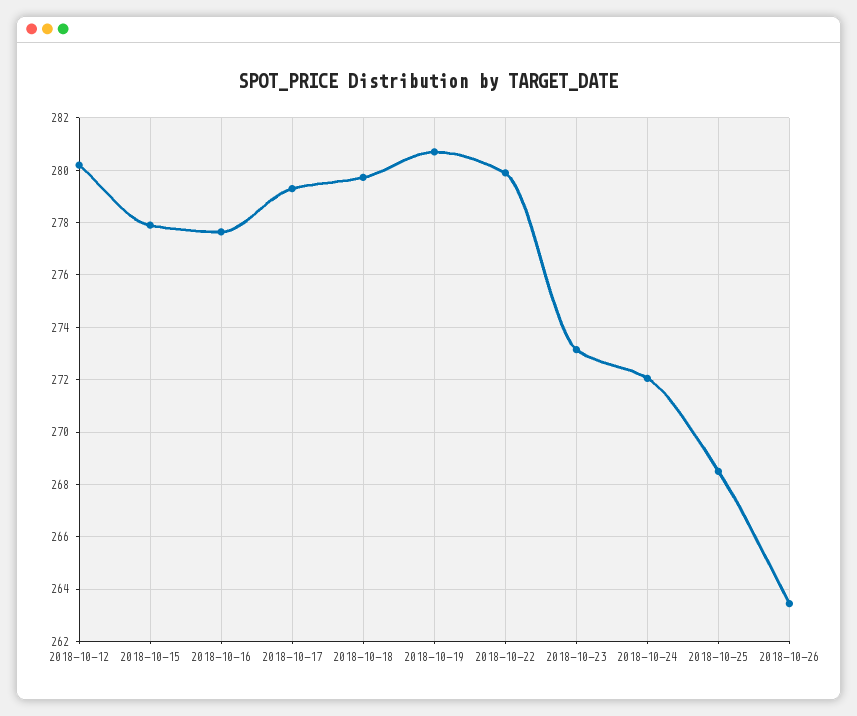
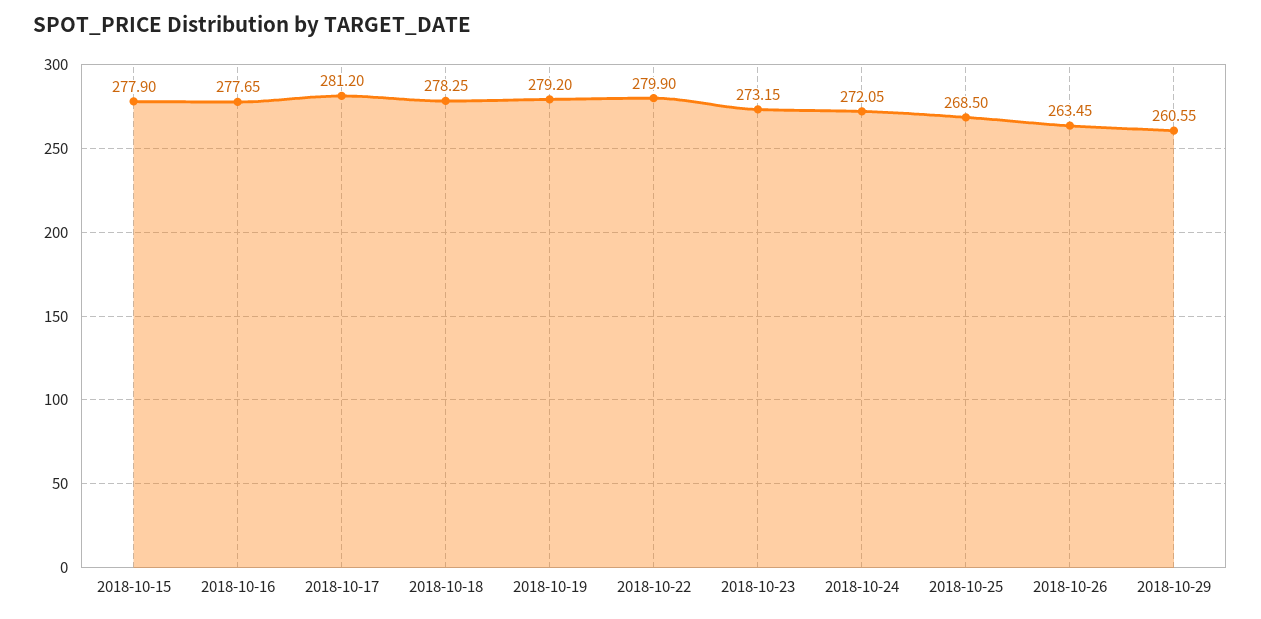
2018-10-12: 280.25 -> none
2018-10-17: 279.25 -> 281.2
2018-10-18: 279.75 -> 278.25
2018-10-19: 280.75 -> 279.2
2018-10-29: none -> 260.55

